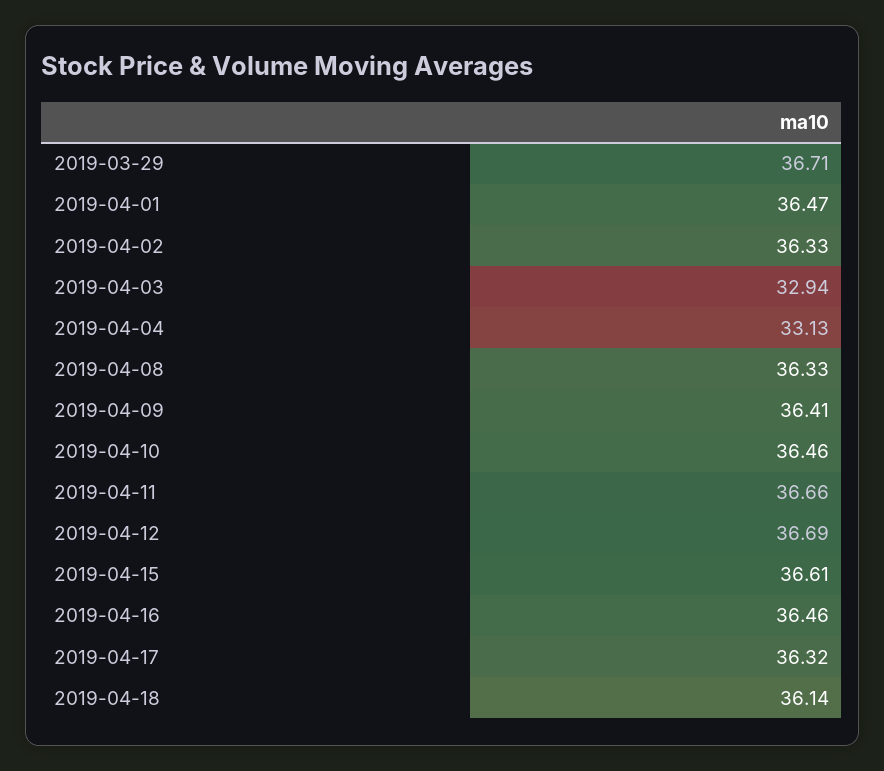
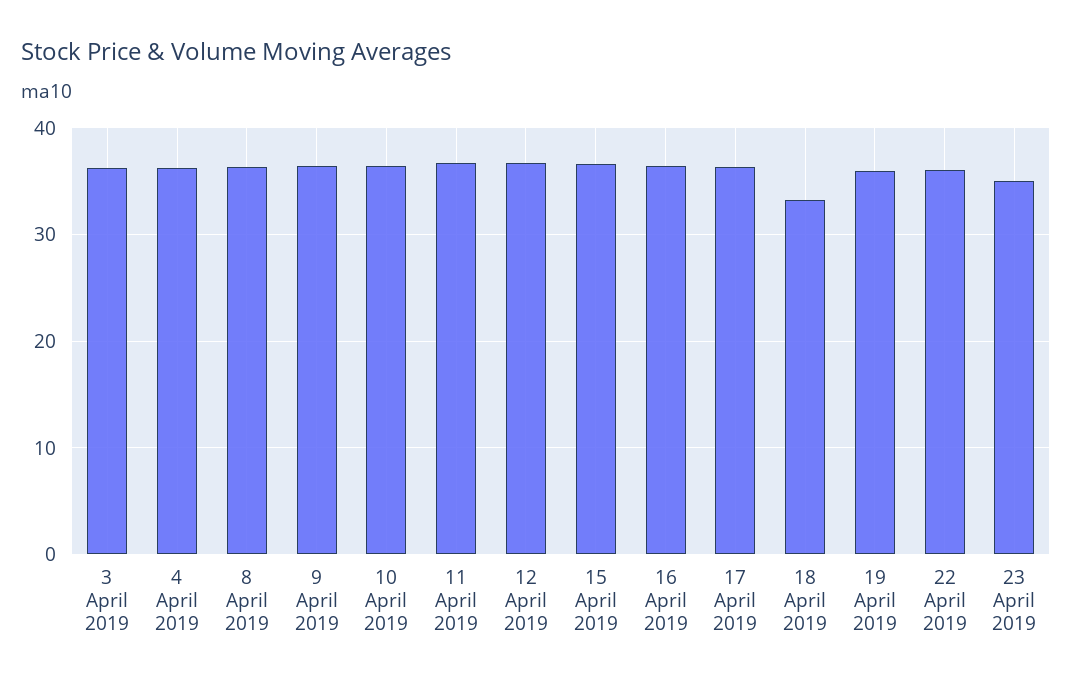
2019-03-29: 36.71 -> none
2019-04-01: 36.47 -> none
2019-04-02: 36.33 -> none
2019-04-03: 32.94 -> 36
2019-04-04: 33.13 -> 36
2019-04-18: 36.14 -> 33
19 April 2019: none -> 36
22 April 2019: none -> 36
23 April 2019: none -> 35

